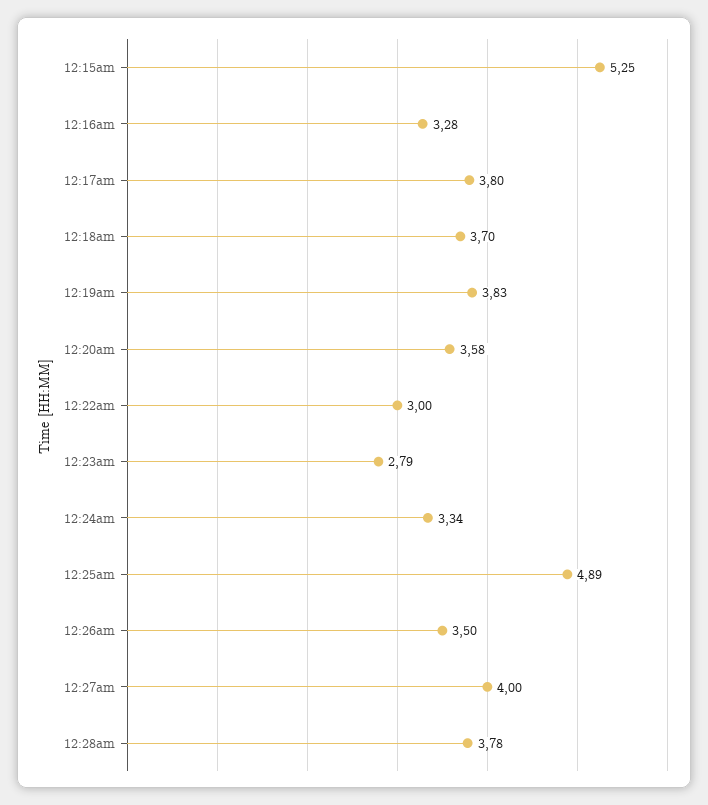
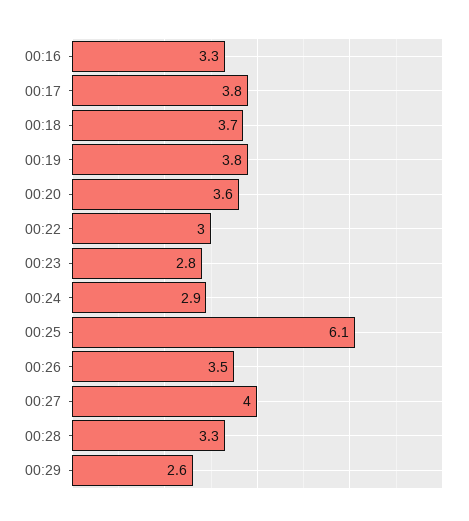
12:15am: 5.25 -> none
12:24am: 3.34 -> 2.9
12:25am: 4.89 -> 6.1
12:28am: 3.78 -> 3.3
00:29: none -> 2.6

